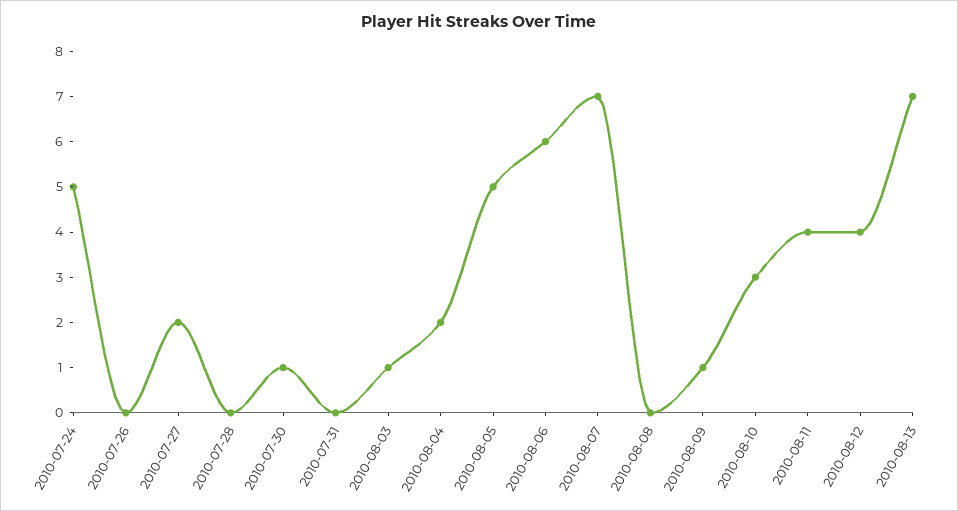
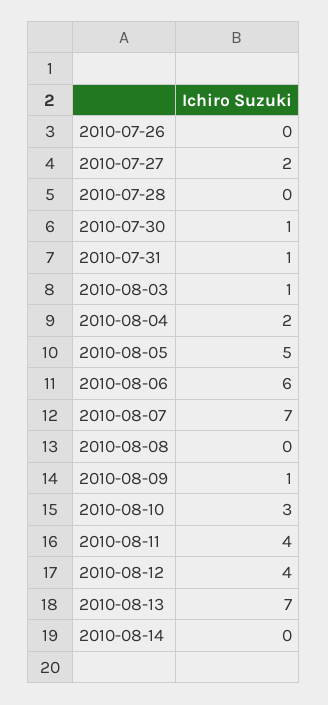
2010-07-24: 5 -> none
2010-07-31: 0 -> 1
2010-08-14: none -> 0

